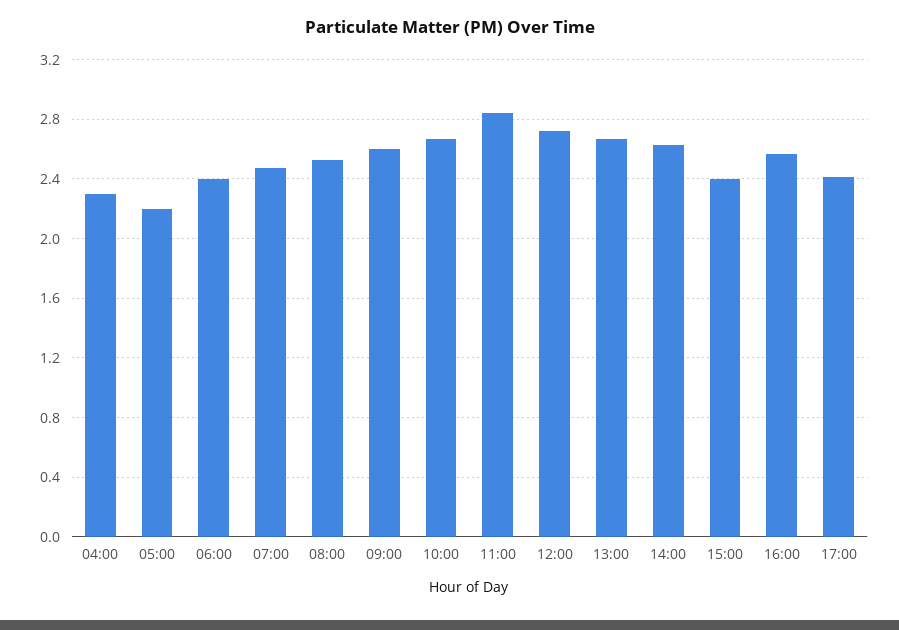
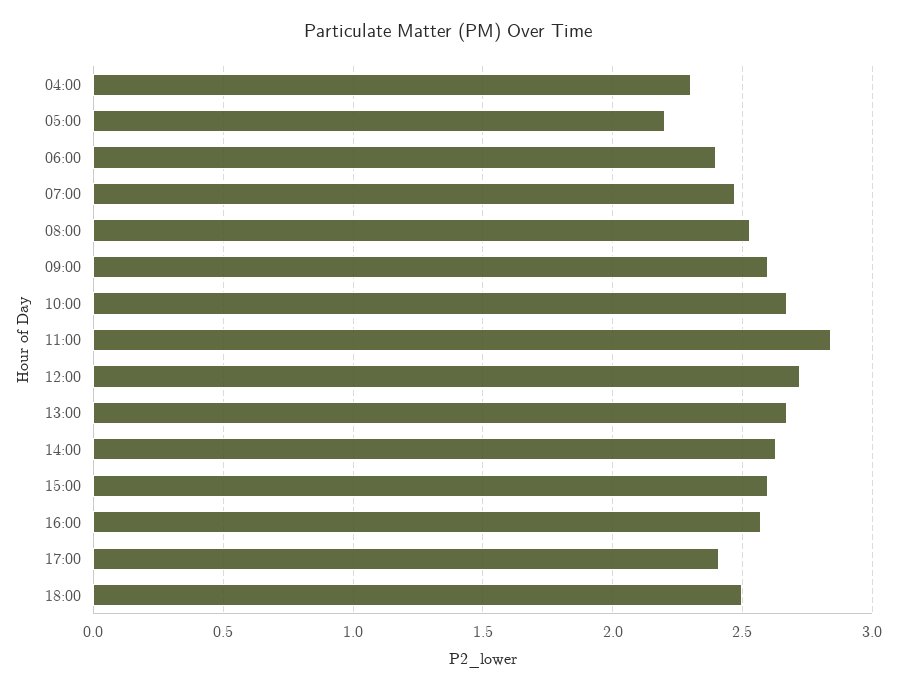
15:00: 2.4 -> 2.6
18:00: none -> 2.5

